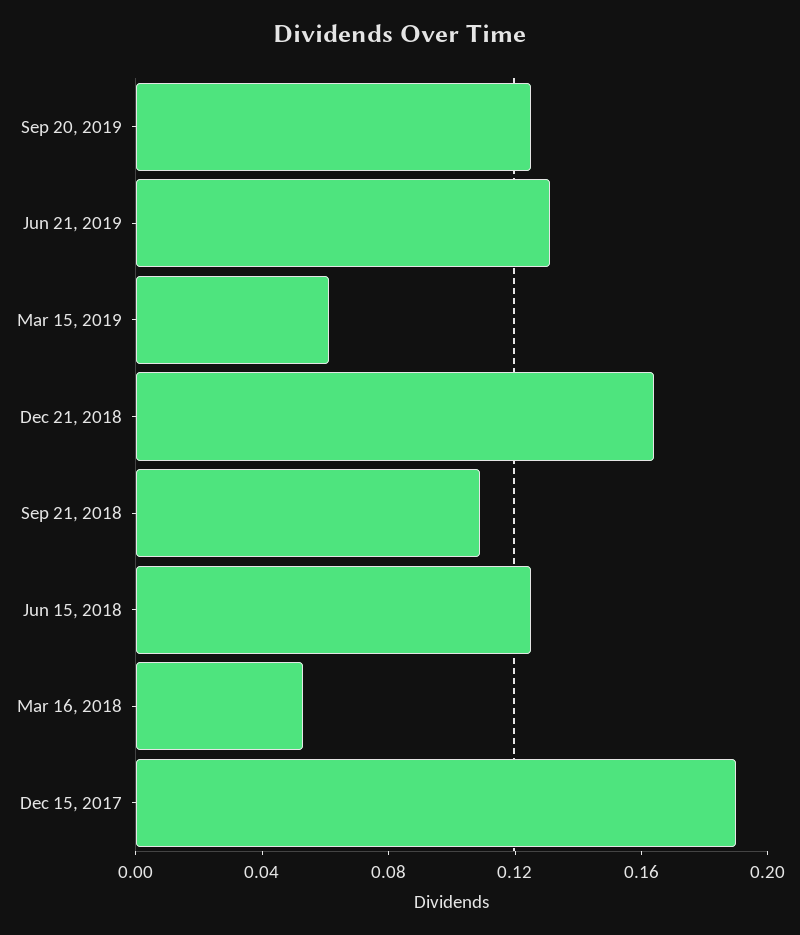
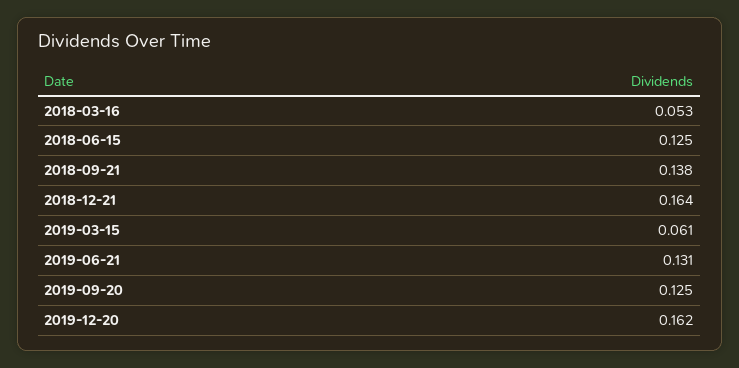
Sep 21, 2018: 0.11 -> 0.138
Dec 15, 2017: 0.19 -> none
2019-12-20: none -> 0.162

